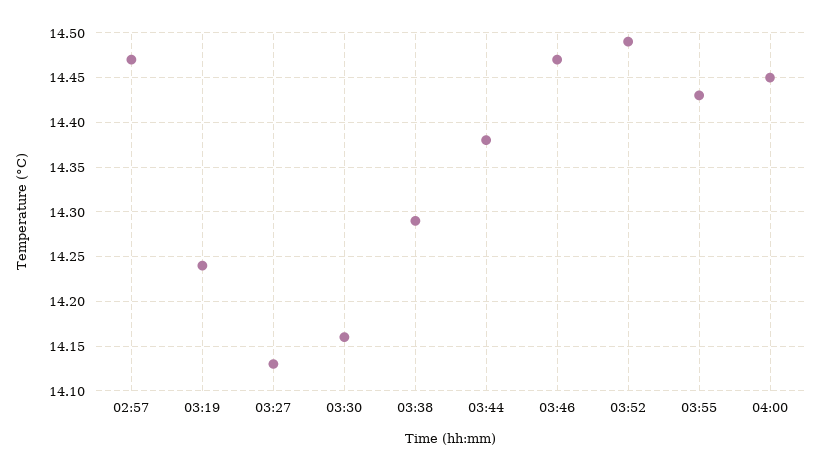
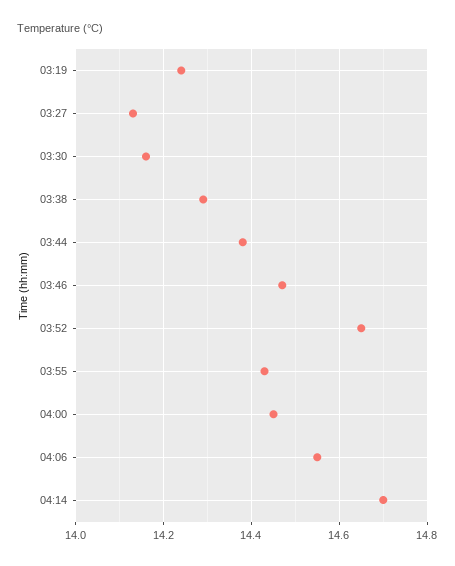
02:57: 14.47 -> none
03:52: 14.49 -> 14.65
04:06: none -> 14.55
04:14: none -> 14.7

